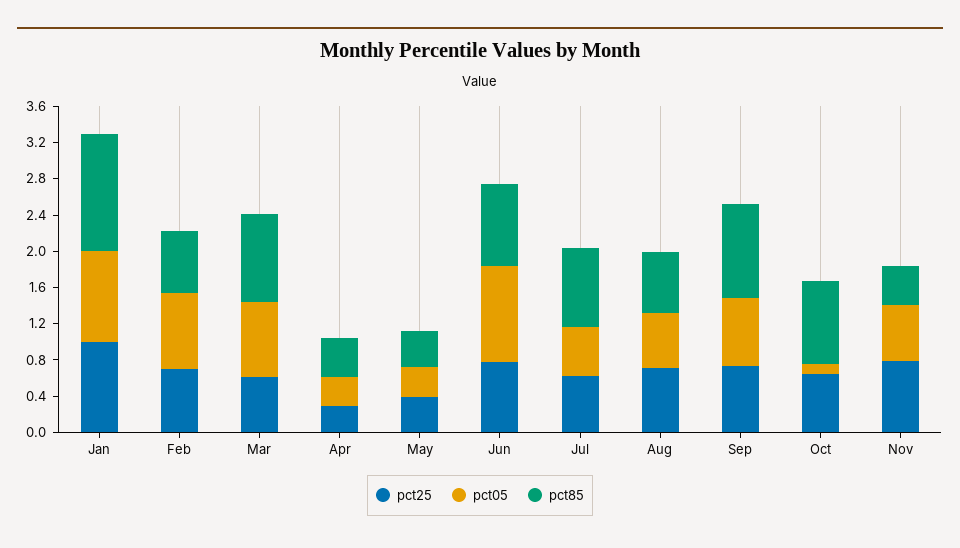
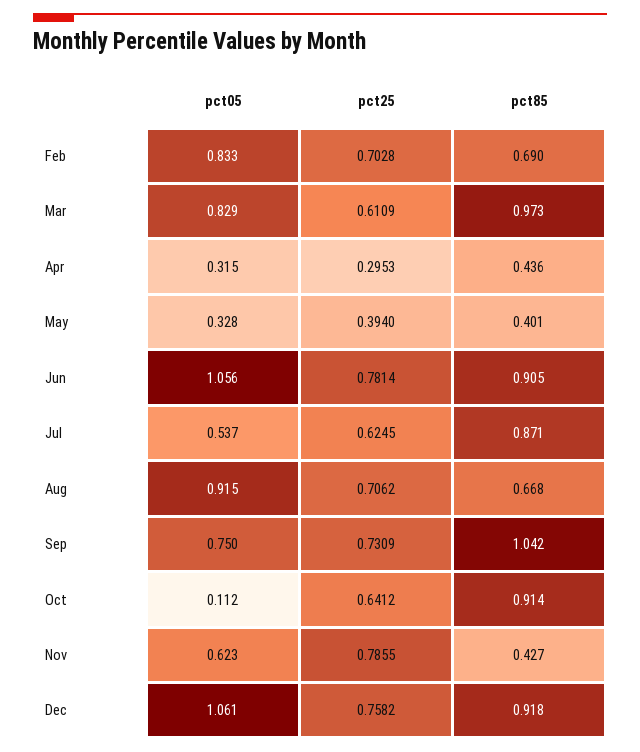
pct25, Jan: 1 -> none
pct05, Jan: 1 -> none
pct85, Jan: 1.3 -> none
pct05, Aug: 0.6 -> 0.915
pct05, Dec: none -> 1.061
pct25, Dec: none -> 0.7582
pct85, Dec: none -> 0.918

